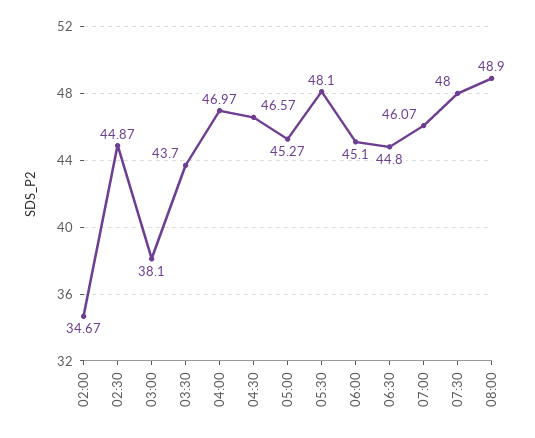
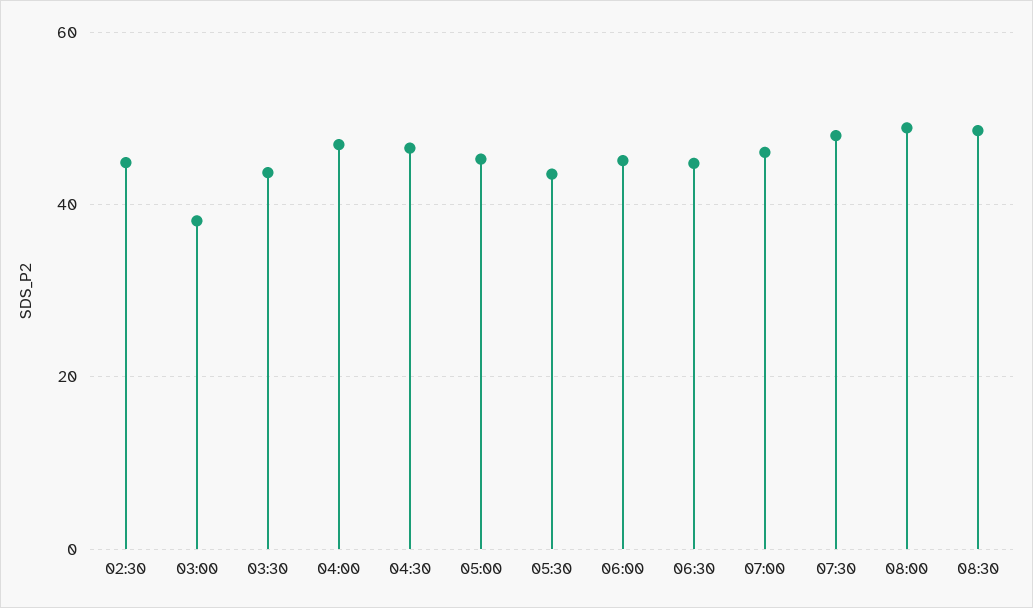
02:00: 34.67 -> none
05:30: 48.1 -> 44
08:30: none -> 48

